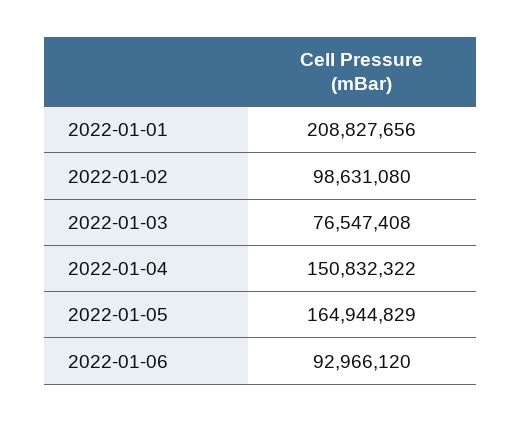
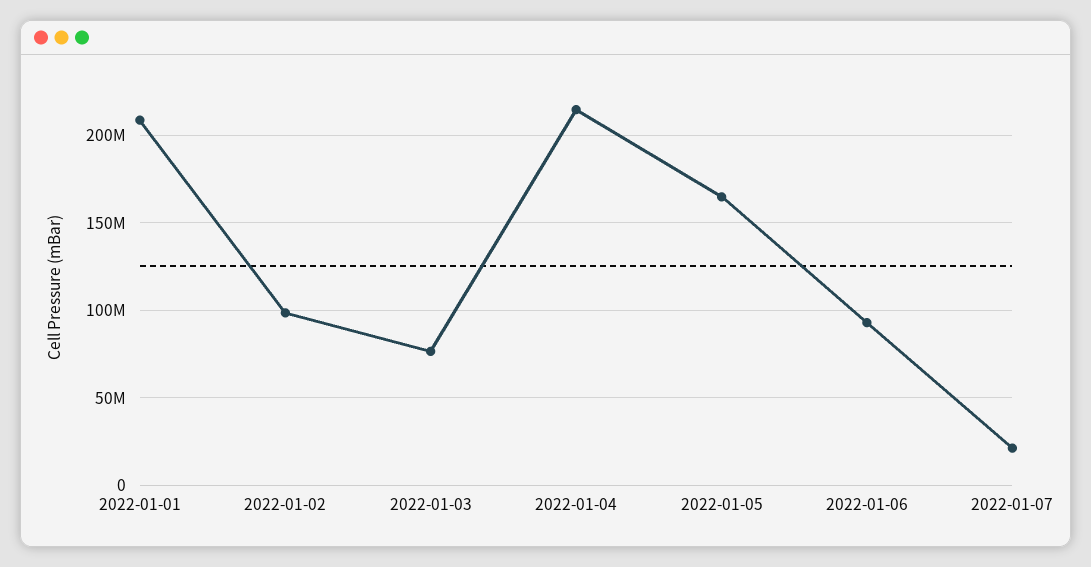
2022-01-04: 150832322 -> 215000000
2022-01-07: none -> 20000000

